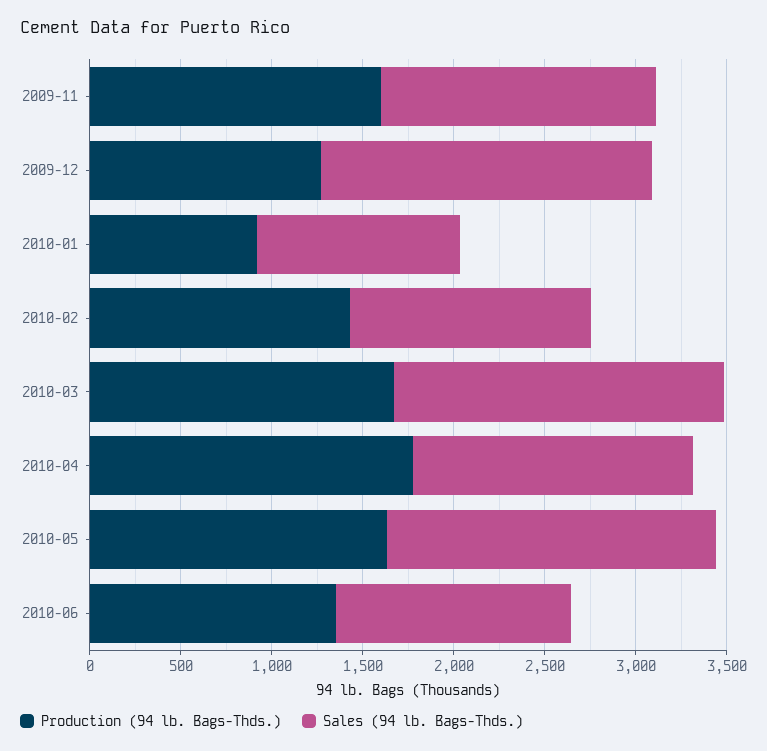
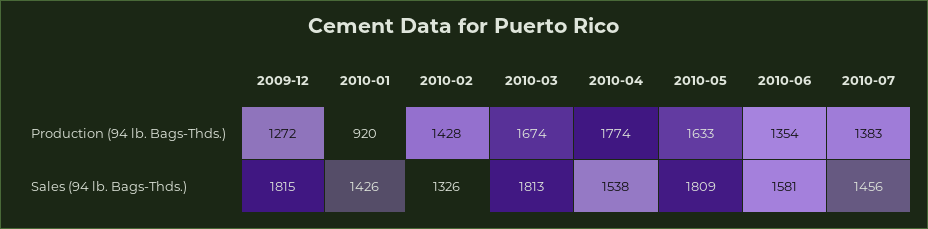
Production (94 lb. Bags-Thds.), 2009-11: 1600 -> none
Sales (94 lb. Bags-Thds.), 2009-11: 1500 -> none
Sales (94 lb. Bags-Thds.), 2010-01: 1100 -> 1426
Sales (94 lb. Bags-Thds.), 2010-06: 1300 -> 1581
Production (94 lb. Bags-Thds.), 2010-07: none -> 1383
Sales (94 lb. Bags-Thds.), 2010-07: none -> 1456

